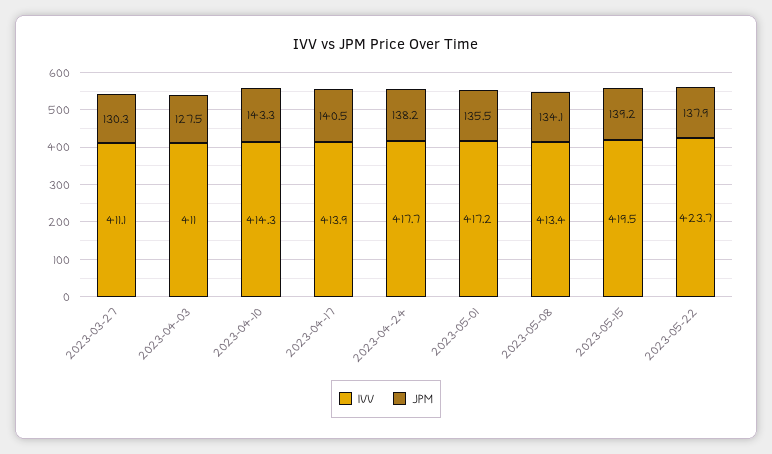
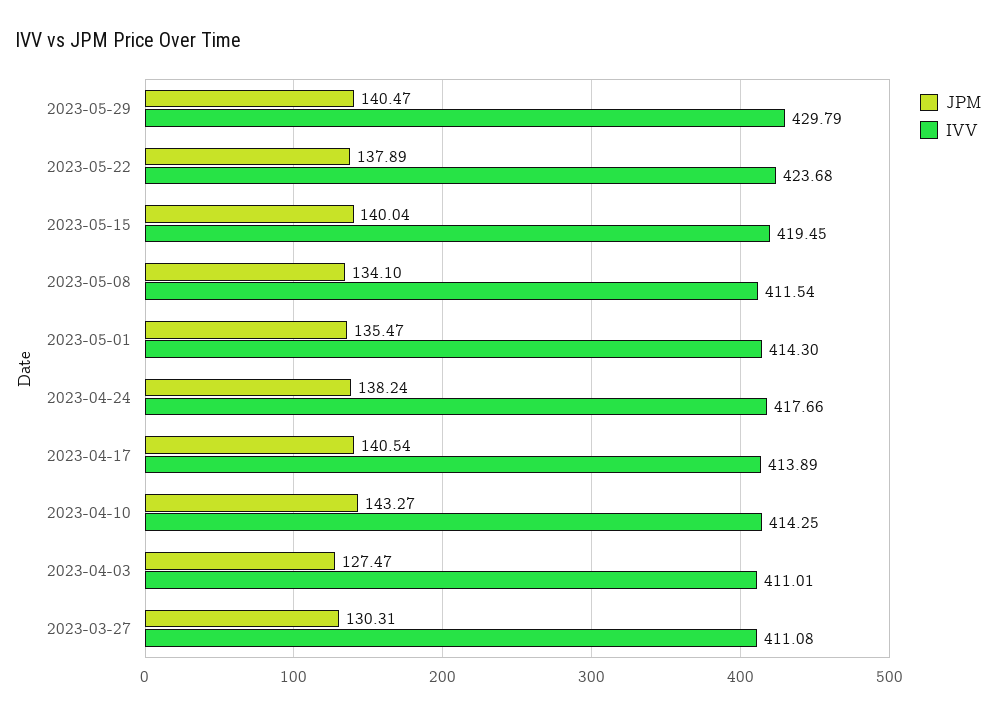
IVV, 2023-05-01: 417.2 -> 414.3
IVV, 2023-05-08: 413.4 -> 411.54
JPM, 2023-05-15: 139.2 -> 140.04
JPM, 2023-05-29: none -> 140.47
IVV, 2023-05-29: none -> 429.79

